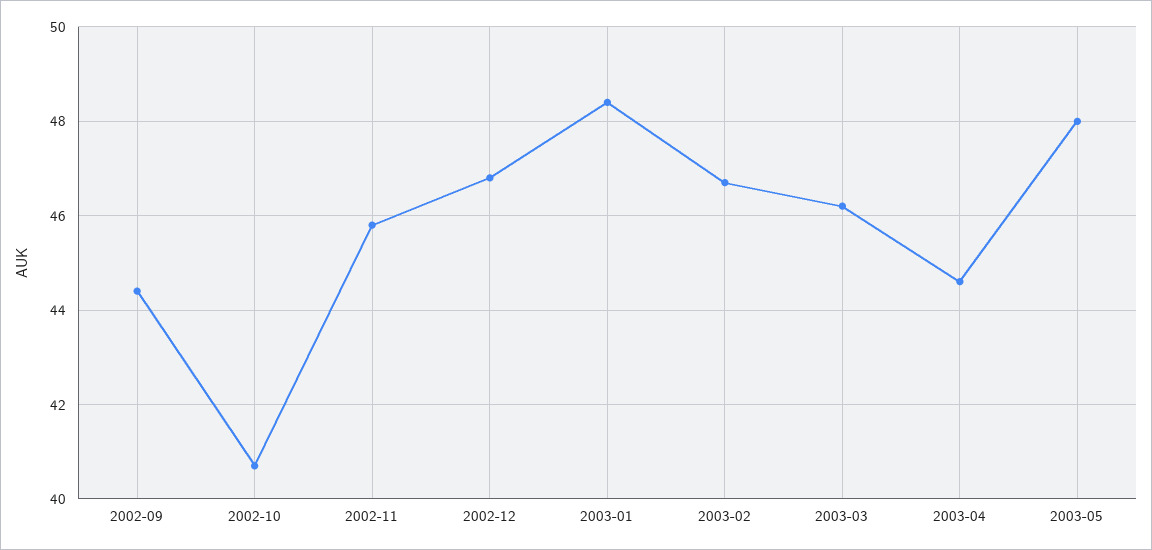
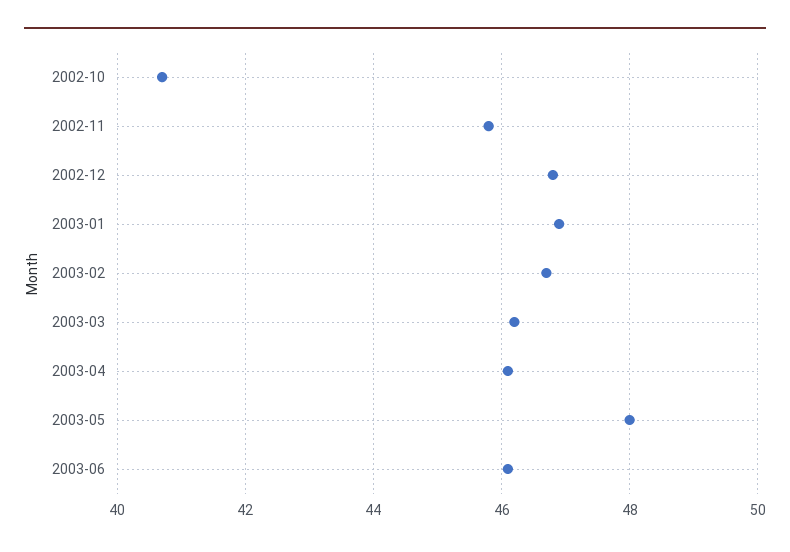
2002-09: 44.5 -> none
2003-01: 48.5 -> 47
2003-04: 44.5 -> 46
2003-06: none -> 46

